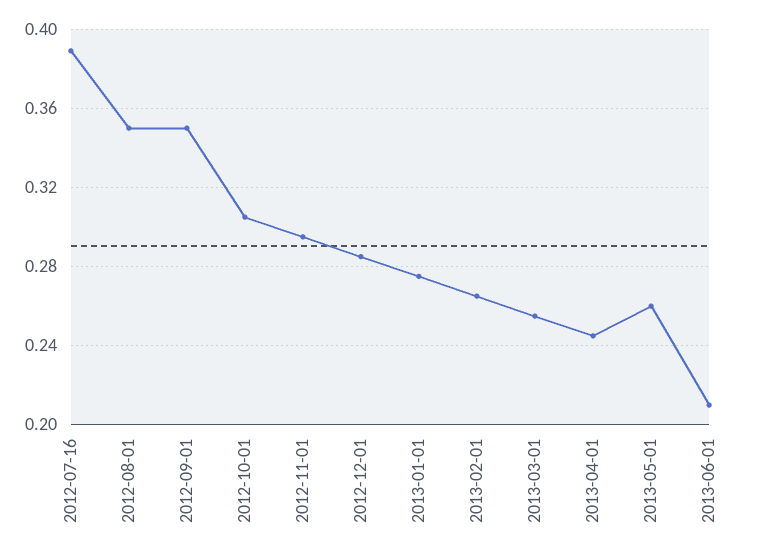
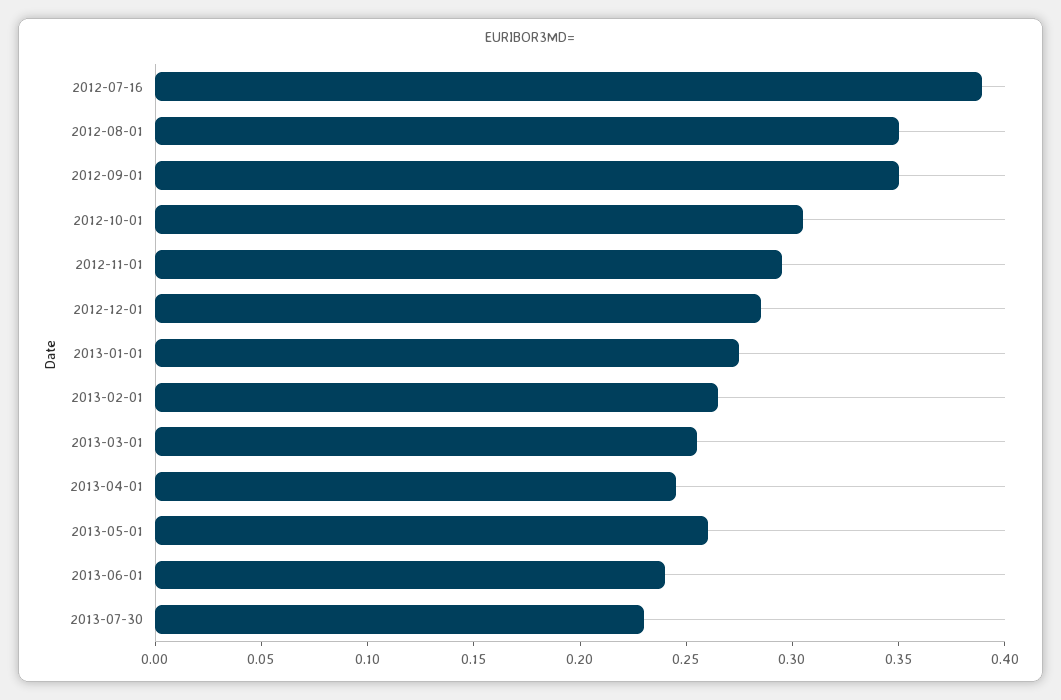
2013-06-01: 0.21 -> 0.24
2013-07-30: none -> 0.23

